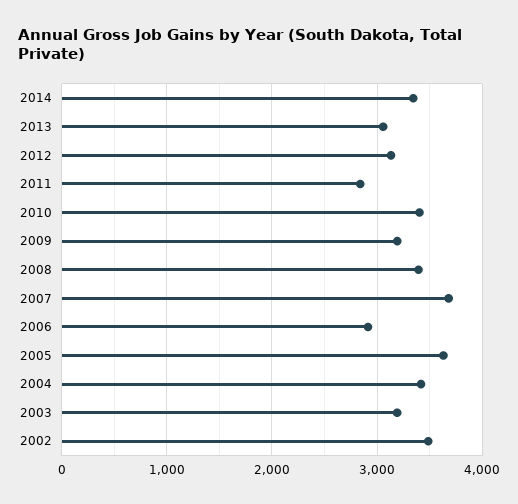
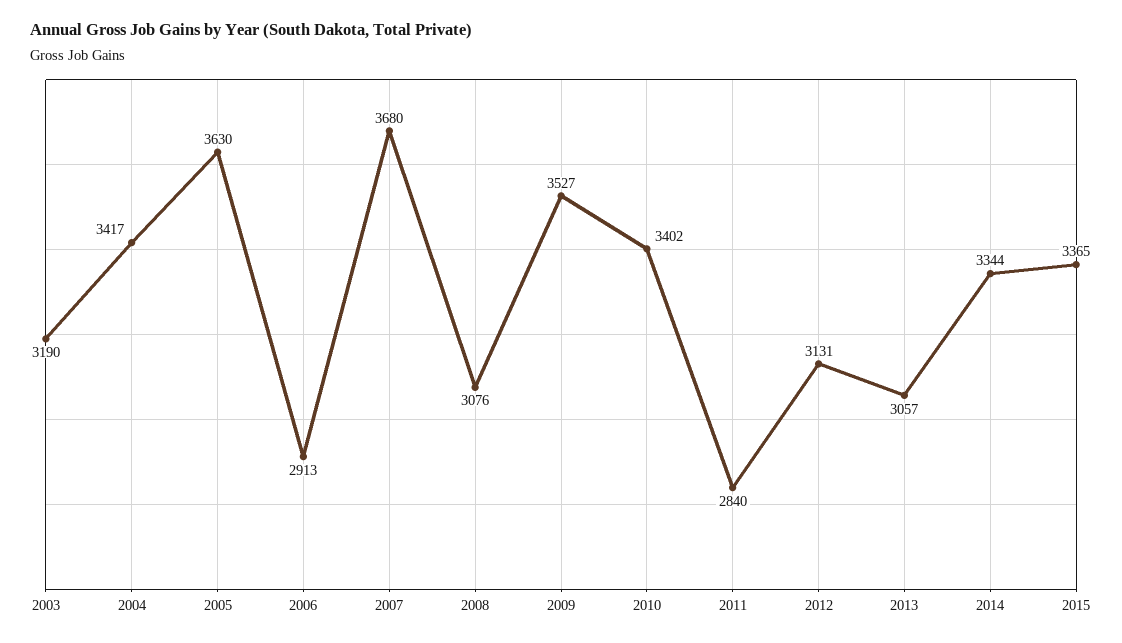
2009: 3200 -> 3527
2008: 3400 -> 3076
2002: 3500 -> none
2015: none -> 3365

